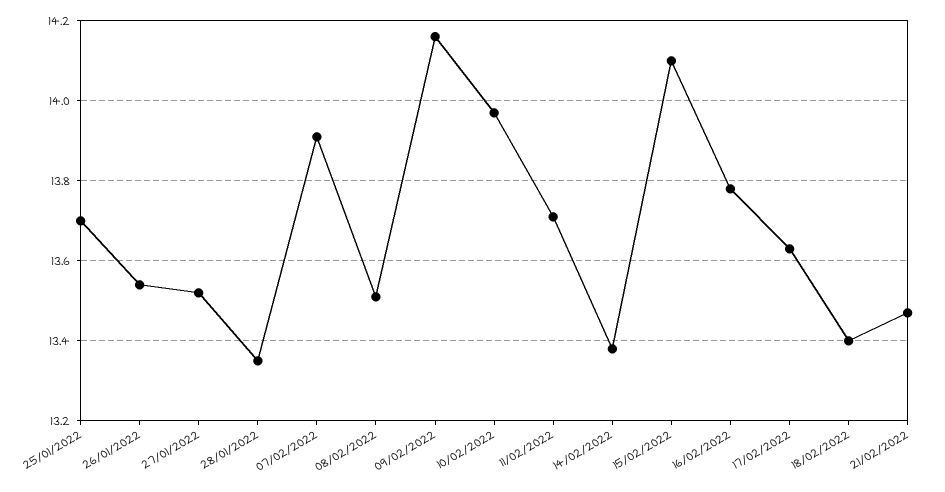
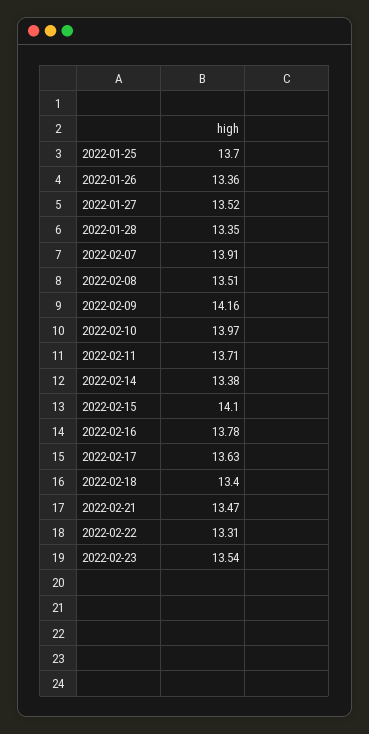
26/01/2022: 13.55 -> 13.36
2022-02-22: none -> 13.31
2022-02-23: none -> 13.54

